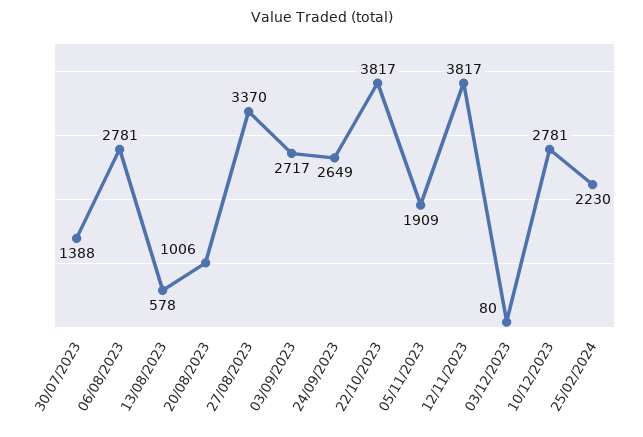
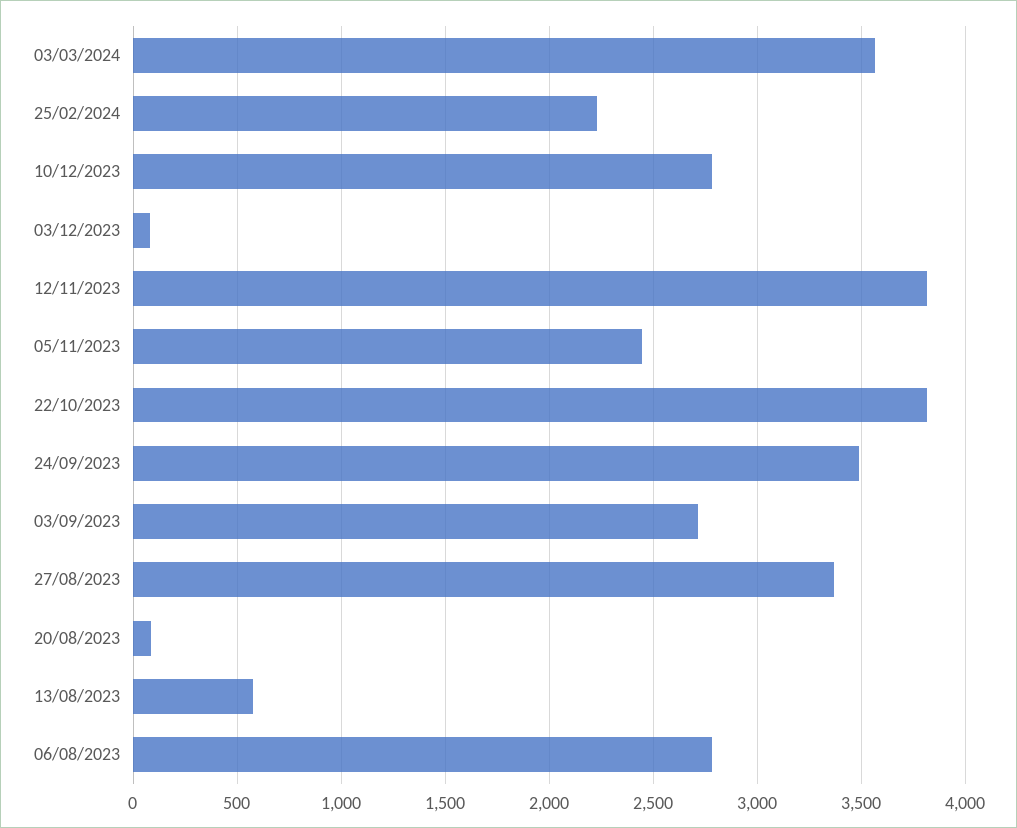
30/07/2023: 1388 -> none
20/08/2023: 1006 -> 100
24/09/2023: 2649 -> 3500
05/11/2023: 1909 -> 2450
03/03/2024: none -> 3550

